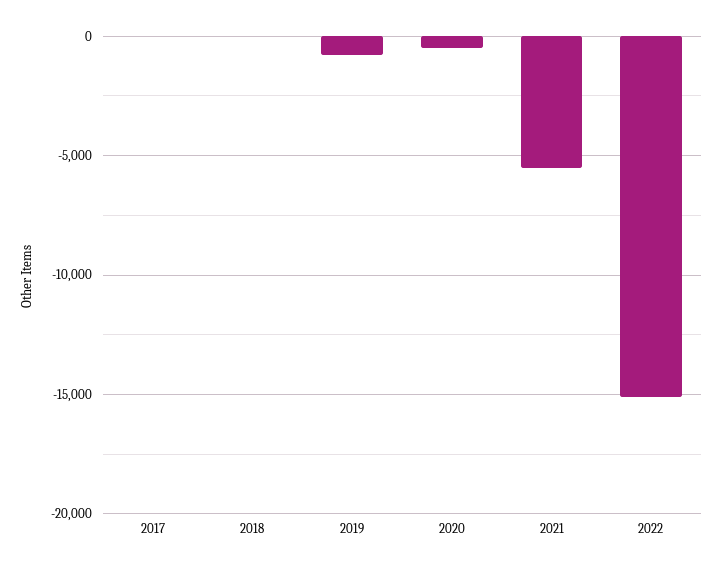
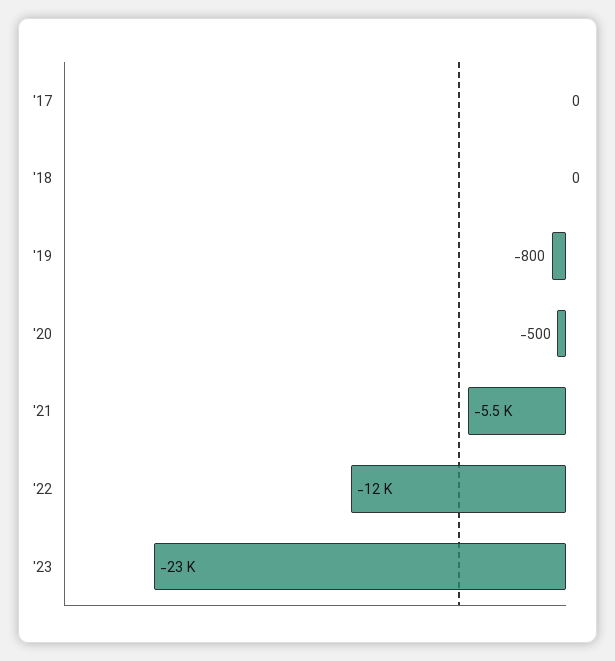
2022: -15000 -> -12000
'23: none -> -23000

